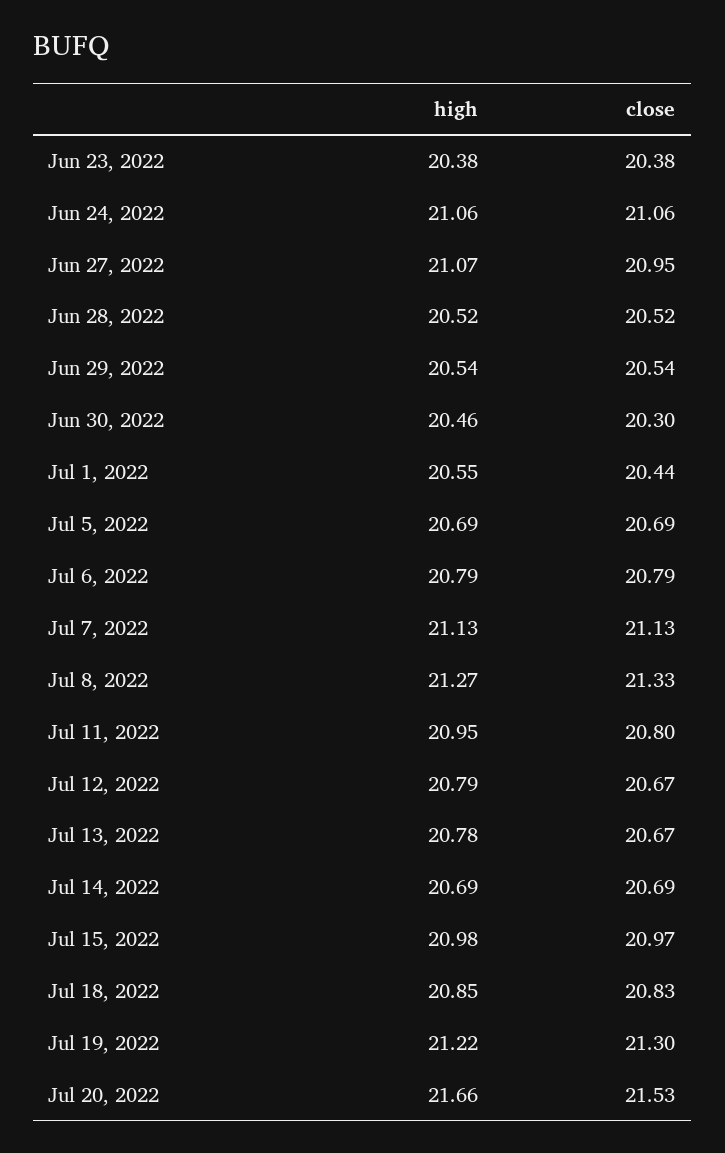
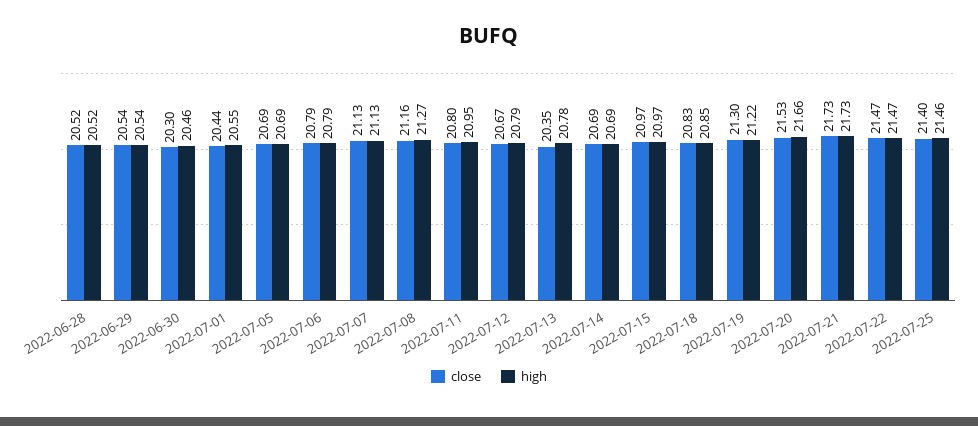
high, Jun 23, 2022: 20.38 -> none
close, Jun 23, 2022: 20.38 -> none
high, Jun 24, 2022: 21.06 -> none
close, Jun 24, 2022: 21.06 -> none
high, Jun 27, 2022: 21.07 -> none
close, Jun 27, 2022: 20.95 -> none
close, Jul 8, 2022: 21.33 -> 21.16
close, Jul 13, 2022: 20.67 -> 20.35
high, Jul 15, 2022: 20.98 -> 20.97
close, 2022-07-21: none -> 21.73
high, 2022-07-21: none -> 21.73
close, 2022-07-22: none -> 21.47
high, 2022-07-22: none -> 21.47
close, 2022-07-25: none -> 21.4
high, 2022-07-25: none -> 21.46

